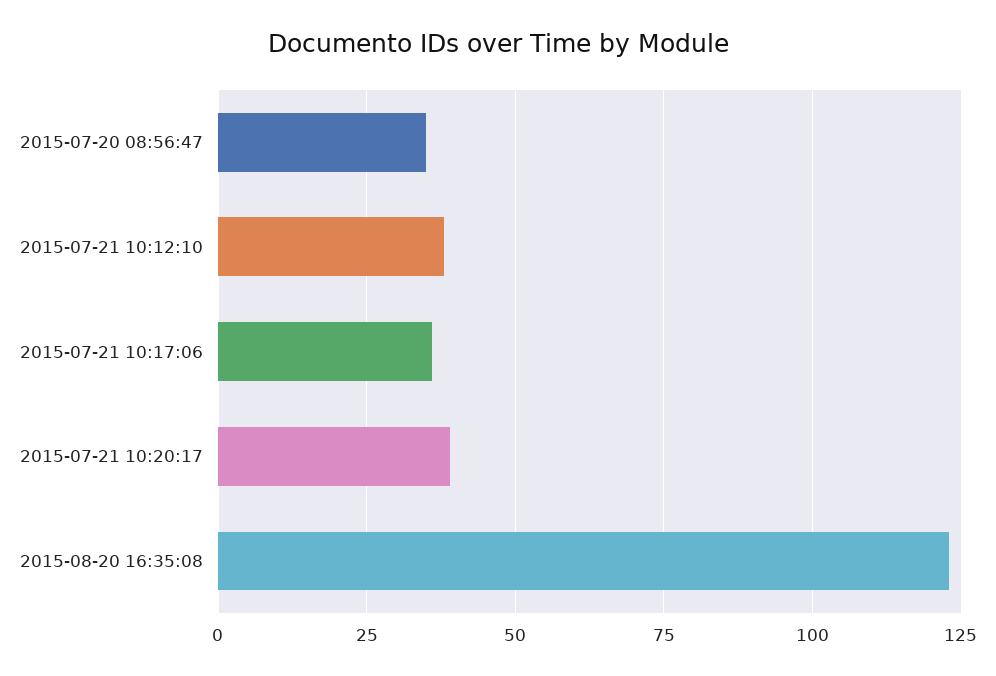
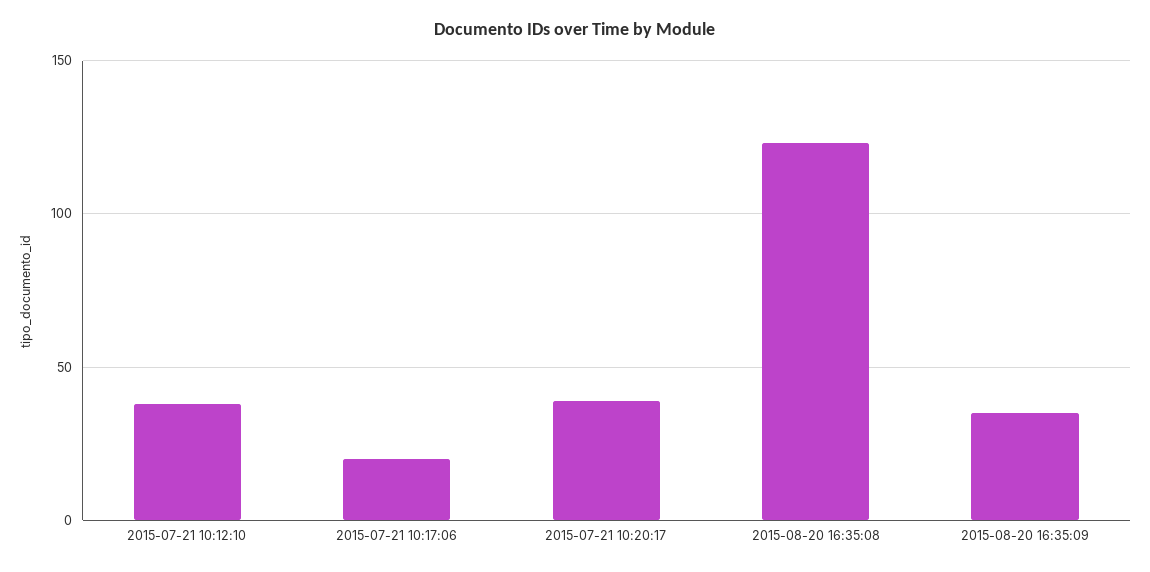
2015-07-20 08:56:47: 35 -> none
2015-07-21 10:17:06: 35 -> 20
2015-08-20 16:35:09: none -> 35

